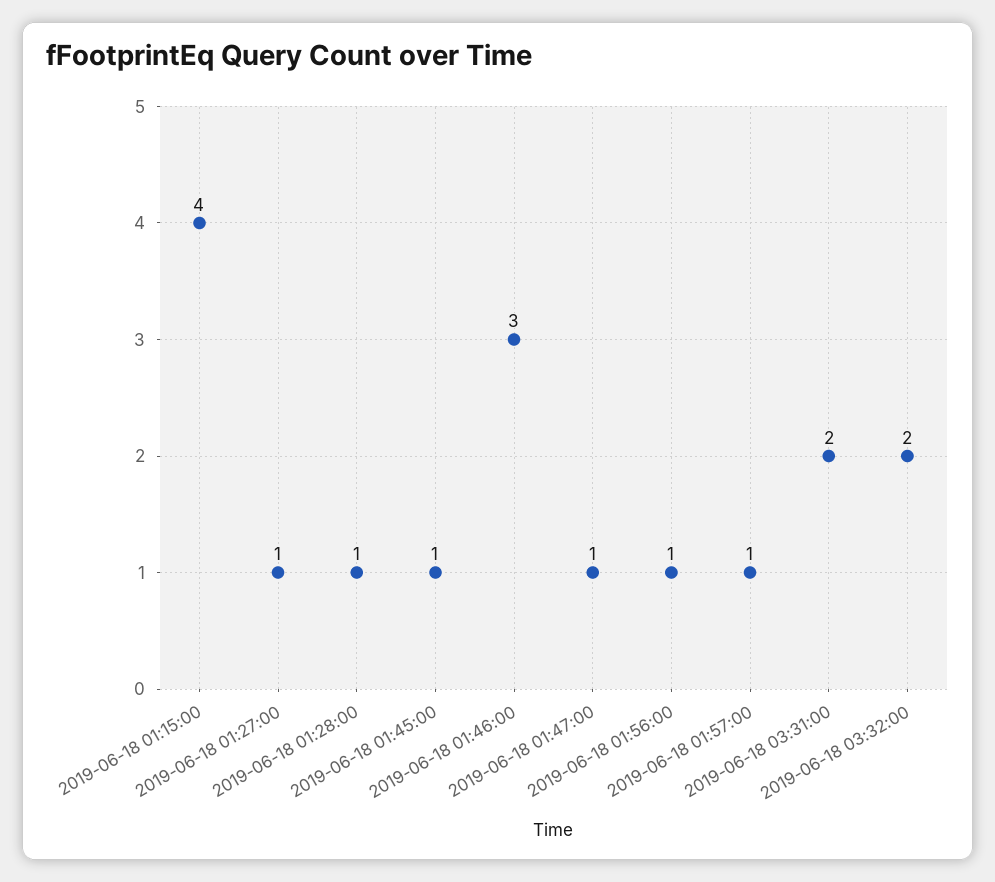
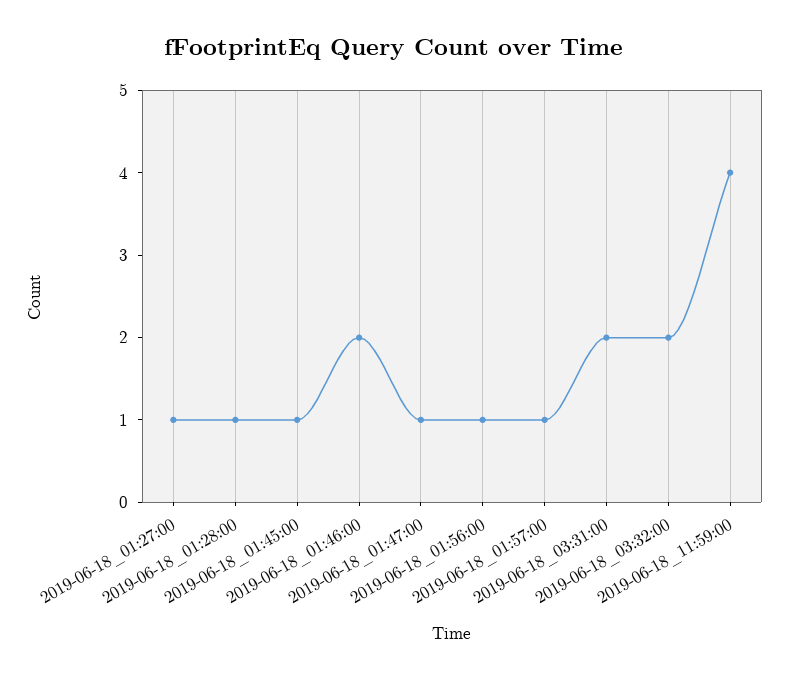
2019-06-18 01:15:00: 4 -> none
2019-06-18 01:46:00: 3 -> 2
2019-06-18_11:59:00: none -> 4

